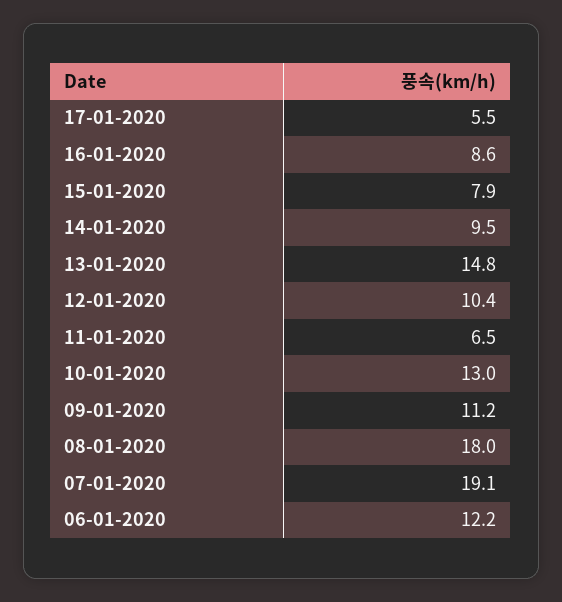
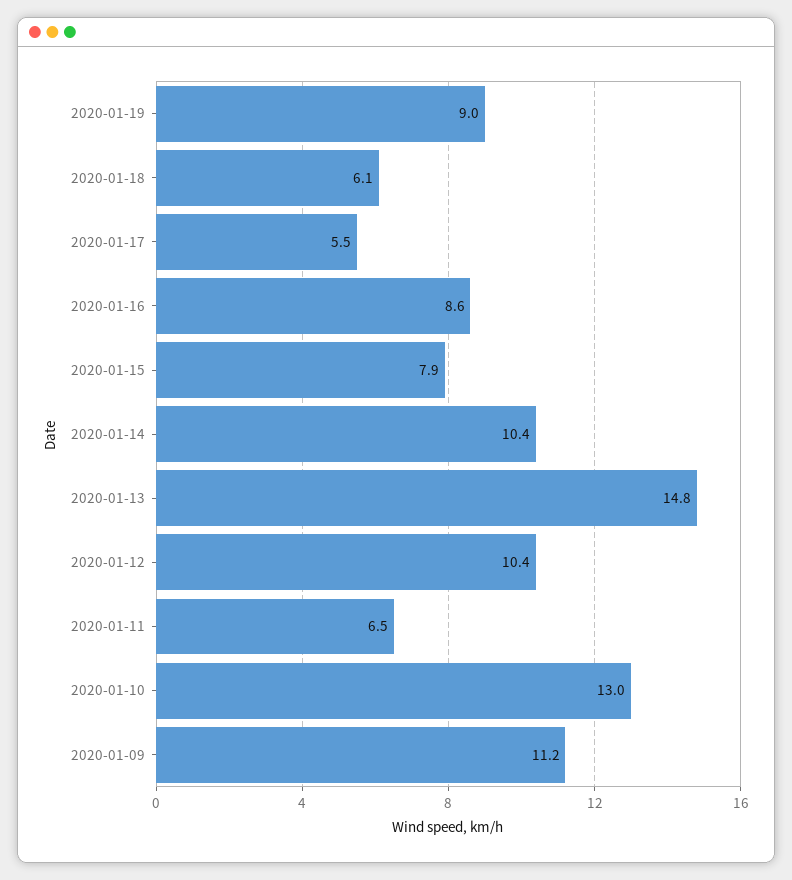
14-01-2020: 9.5 -> 10.4
08-01-2020: 18 -> none
07-01-2020: 19.1 -> none
06-01-2020: 12.2 -> none
2020-01-19: none -> 9
2020-01-18: none -> 6.1

